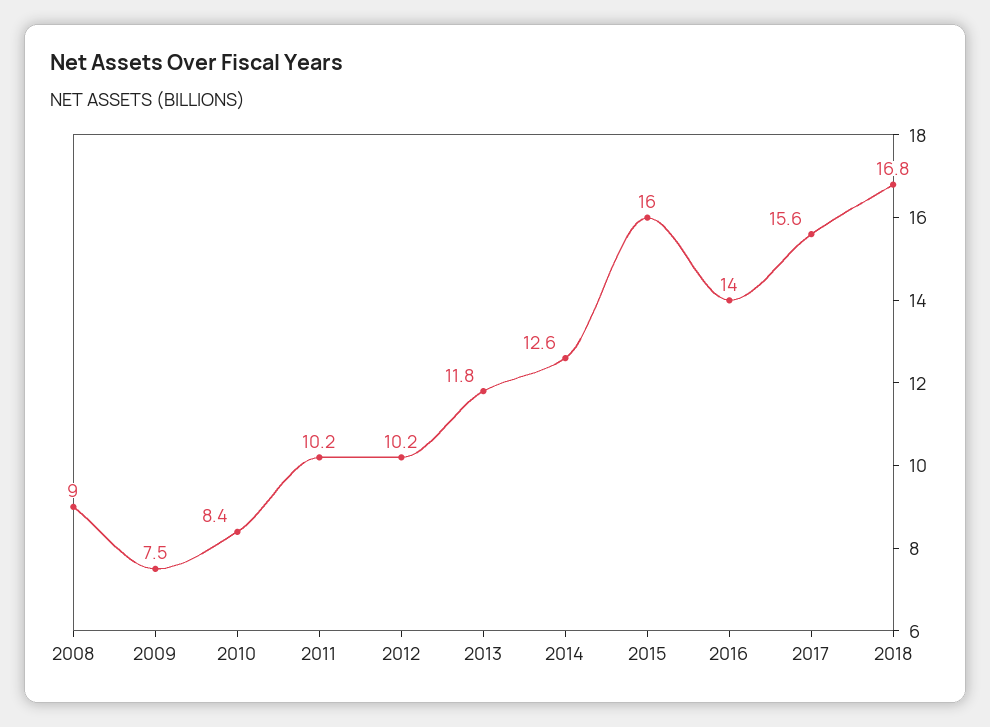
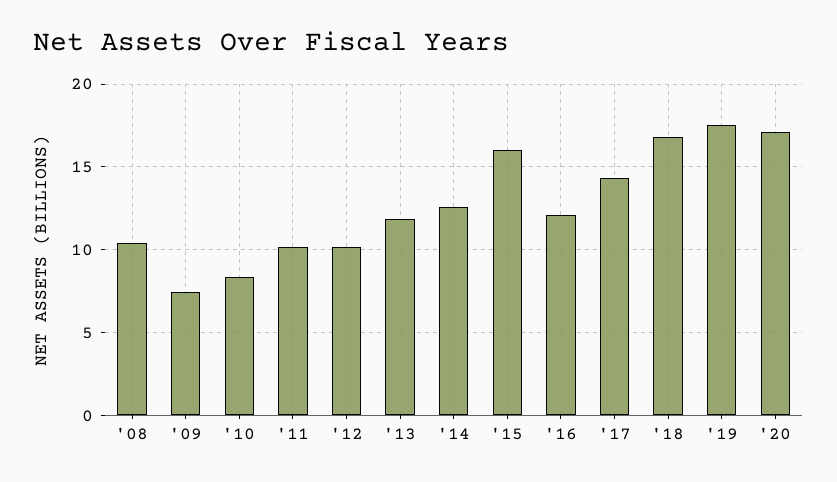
2008: 9 -> 10.5
2016: 14 -> 12
2017: 15.6 -> 14.5
'19: none -> 17.5
'20: none -> 17

